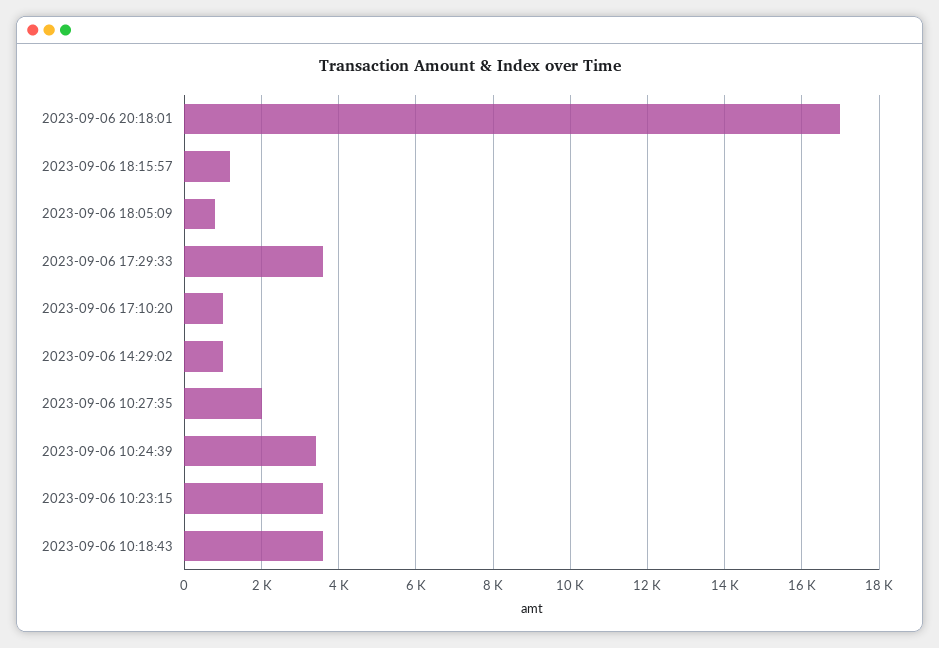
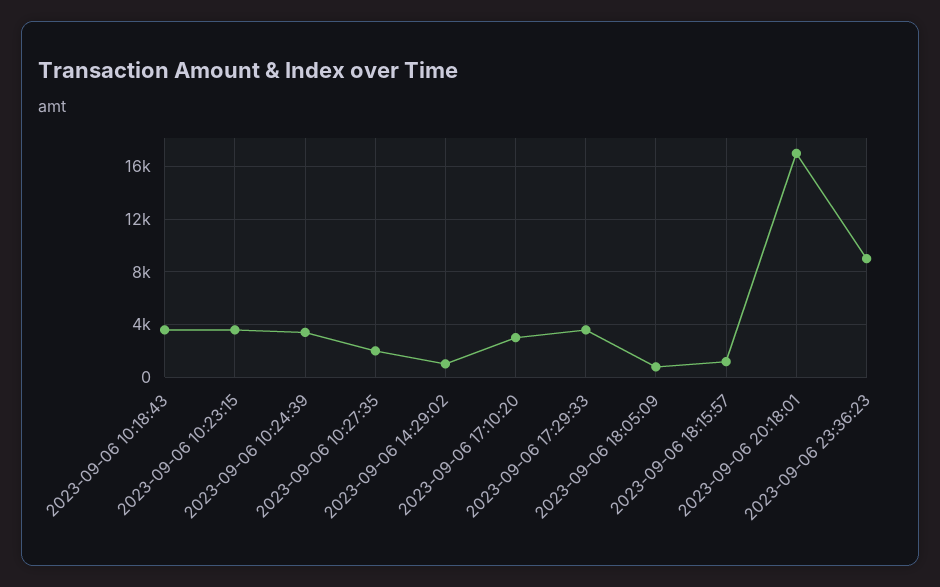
2023-09-06 17:10:20: 1000 -> 3000
2023-09-06 23:36:23: none -> 9000

